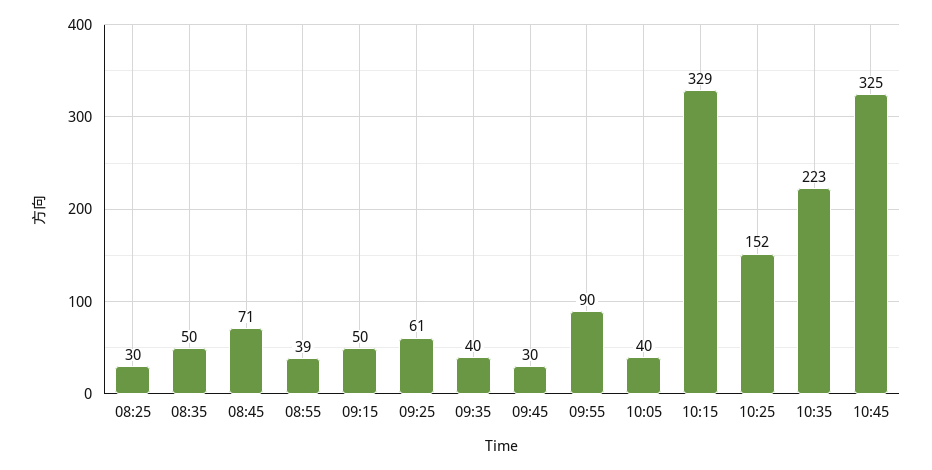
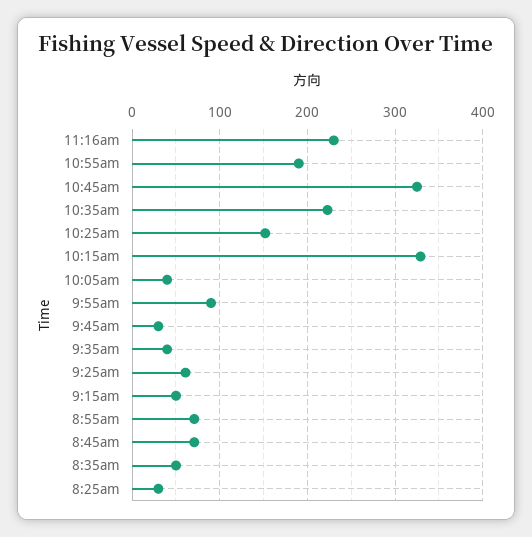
08:55: 39 -> 70
11:16am: none -> 230
10:55am: none -> 190

